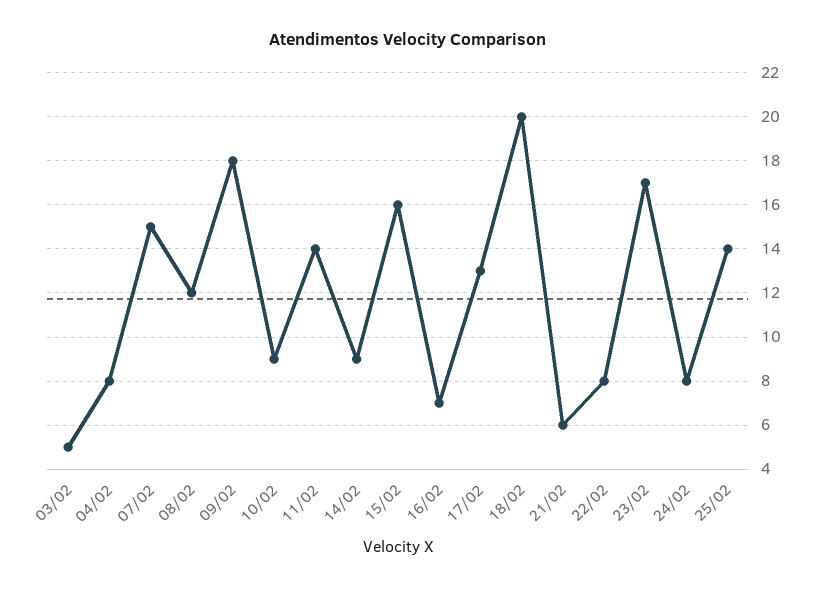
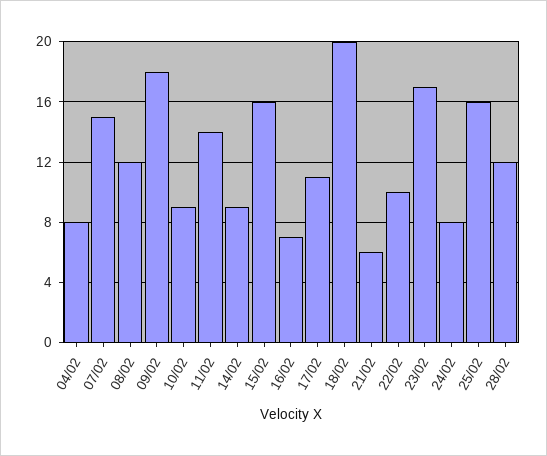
03/02: 5 -> none
17/02: 13 -> 11
22/02: 8 -> 10
25/02: 14 -> 16
28/02: none -> 12

